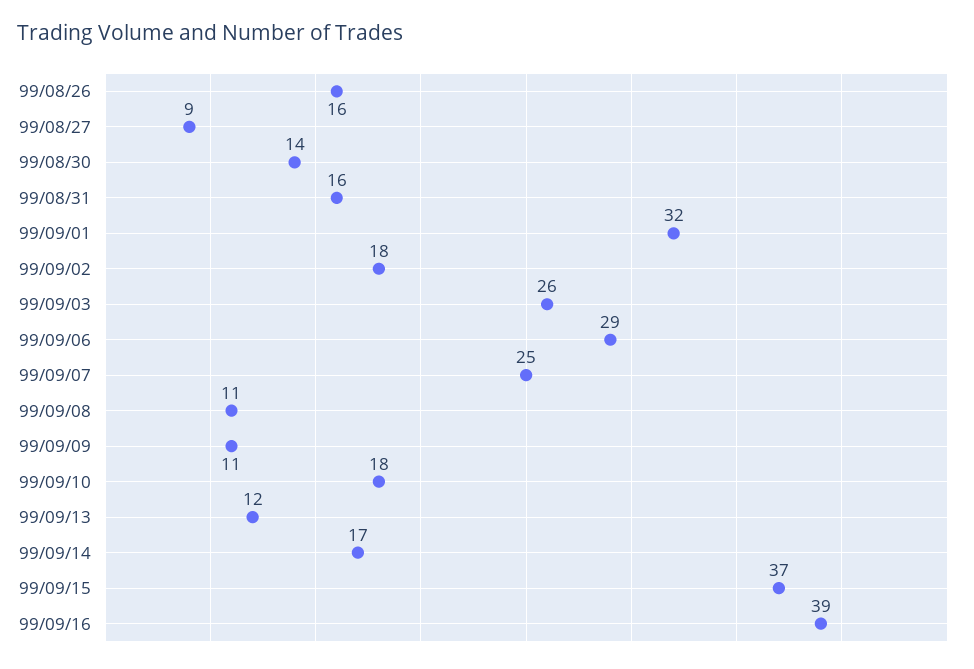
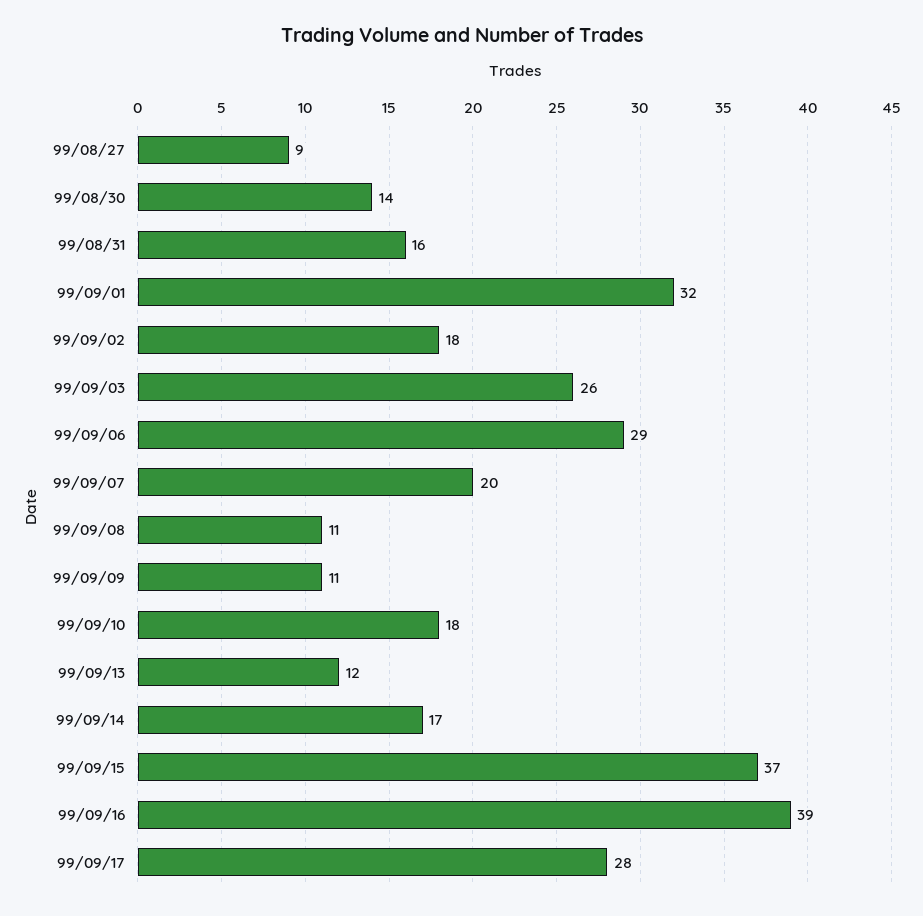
99/08/26: 16 -> none
99/09/07: 25 -> 20
99/09/17: none -> 28

